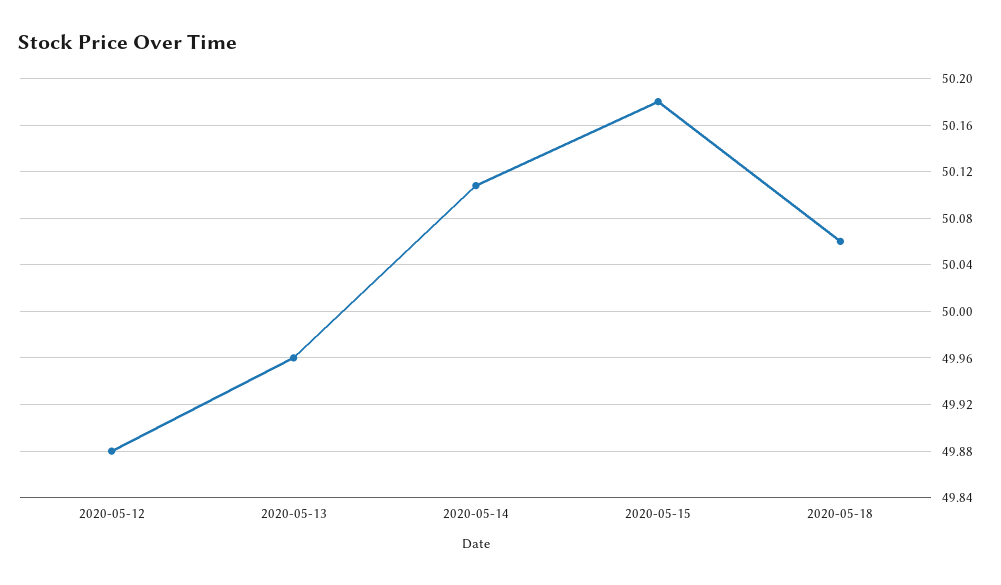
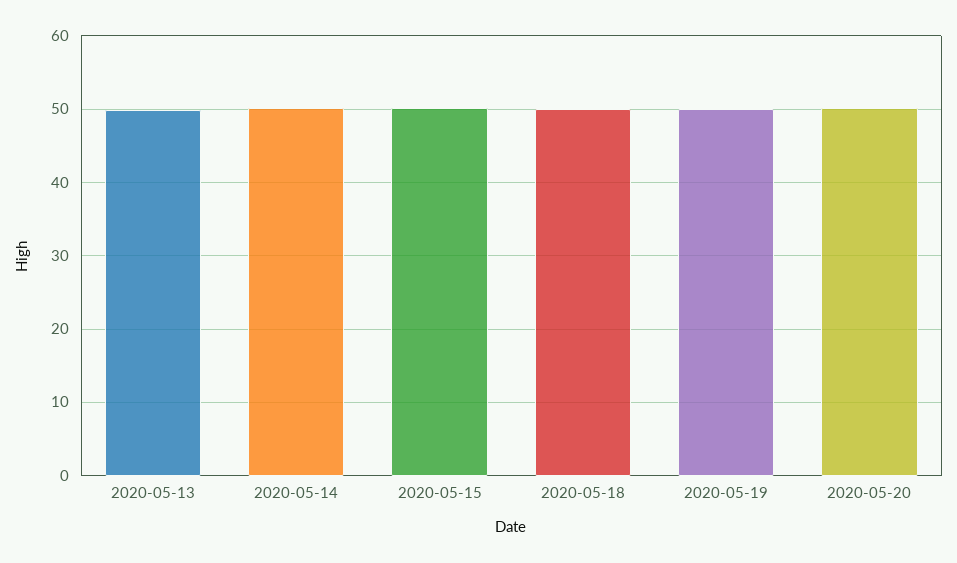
2020-05-12: 49.88 -> none
2020-05-19: none -> 50
2020-05-20: none -> 50

